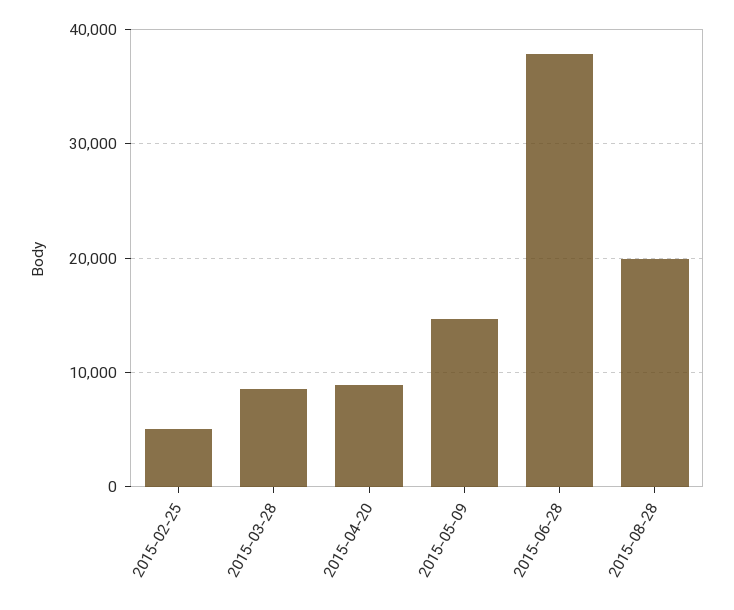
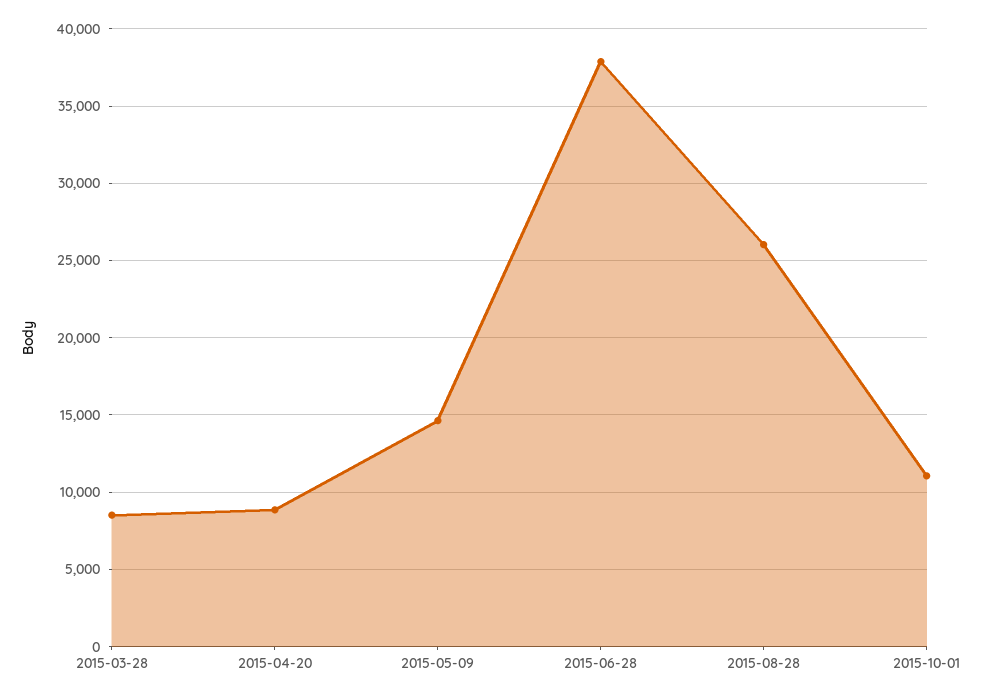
2015-02-25: 5000 -> none
2015-08-28: 20000 -> 26000
2015-10-01: none -> 11000

